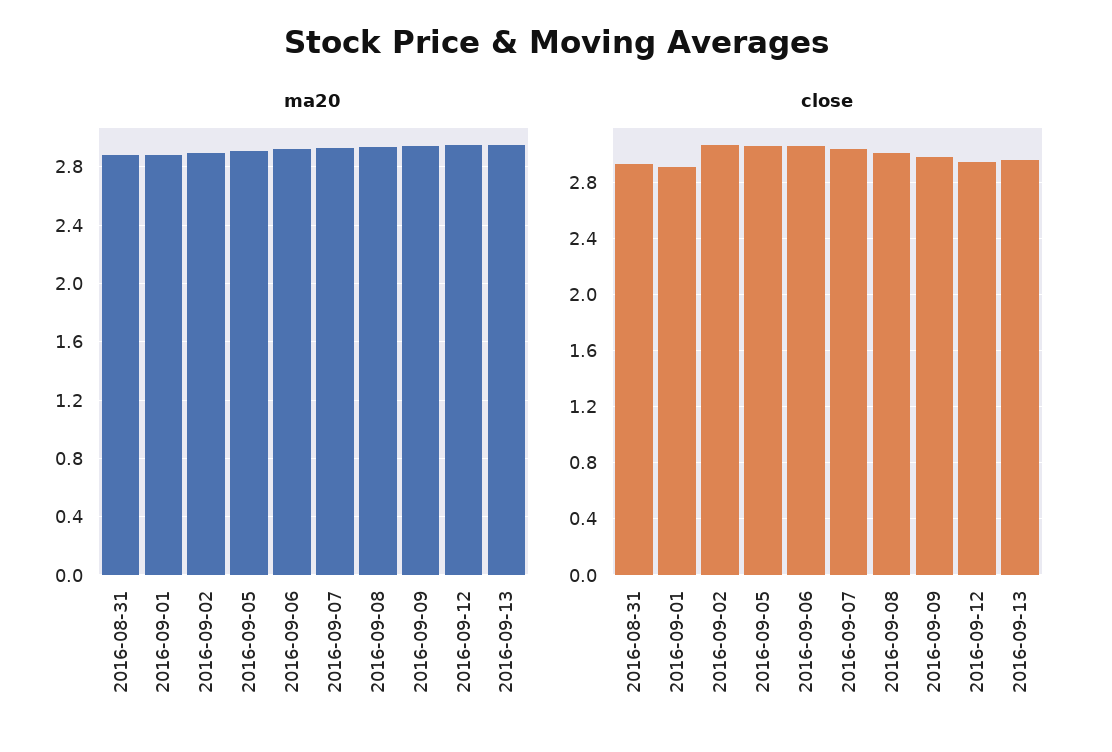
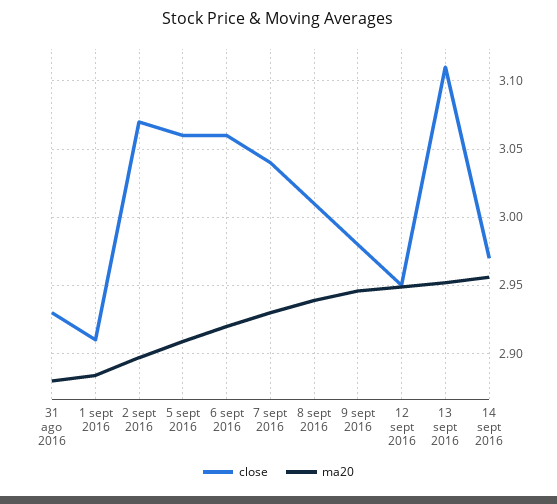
close, 2016-09-13: 2.95 -> 3.11
close, 14 sept 2016: none -> 2.97
ma20, 14 sept 2016: none -> 2.955

